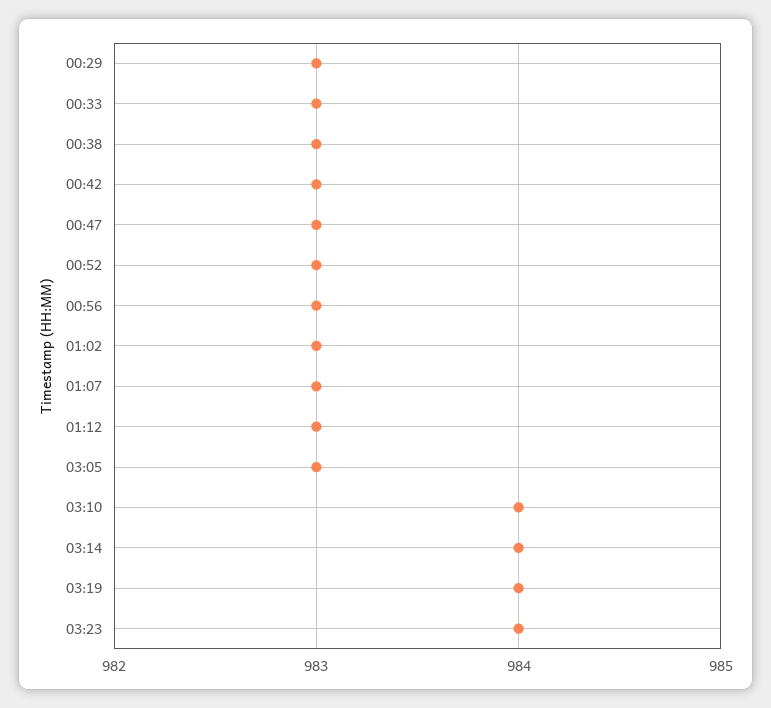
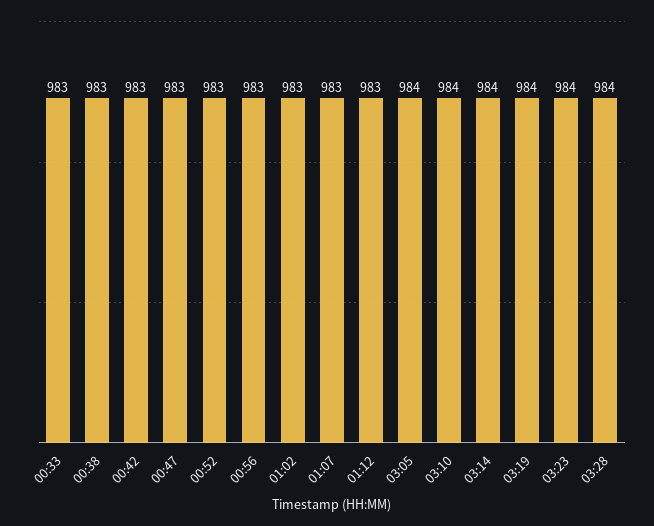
00:29: 983 -> none
03:05: 983 -> 984
03:28: none -> 984

